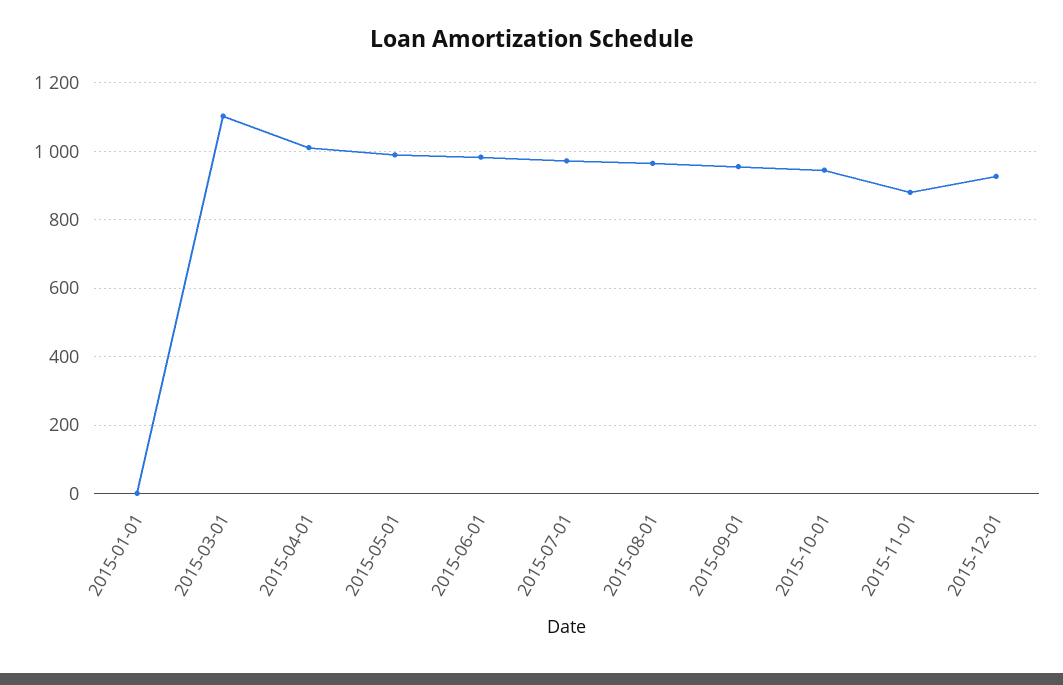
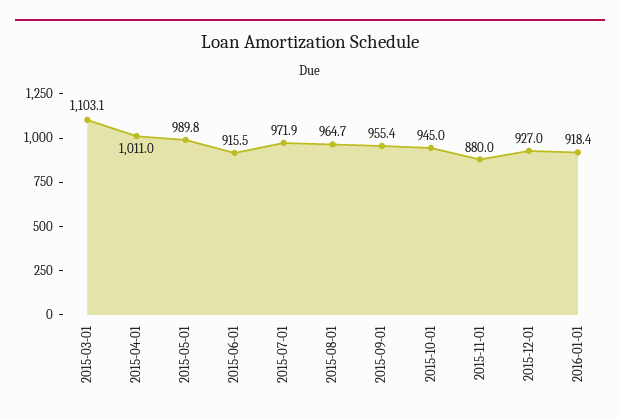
2015-01-01: 0 -> none
2015-06-01: 980 -> 915.5
2016-01-01: none -> 918.4

